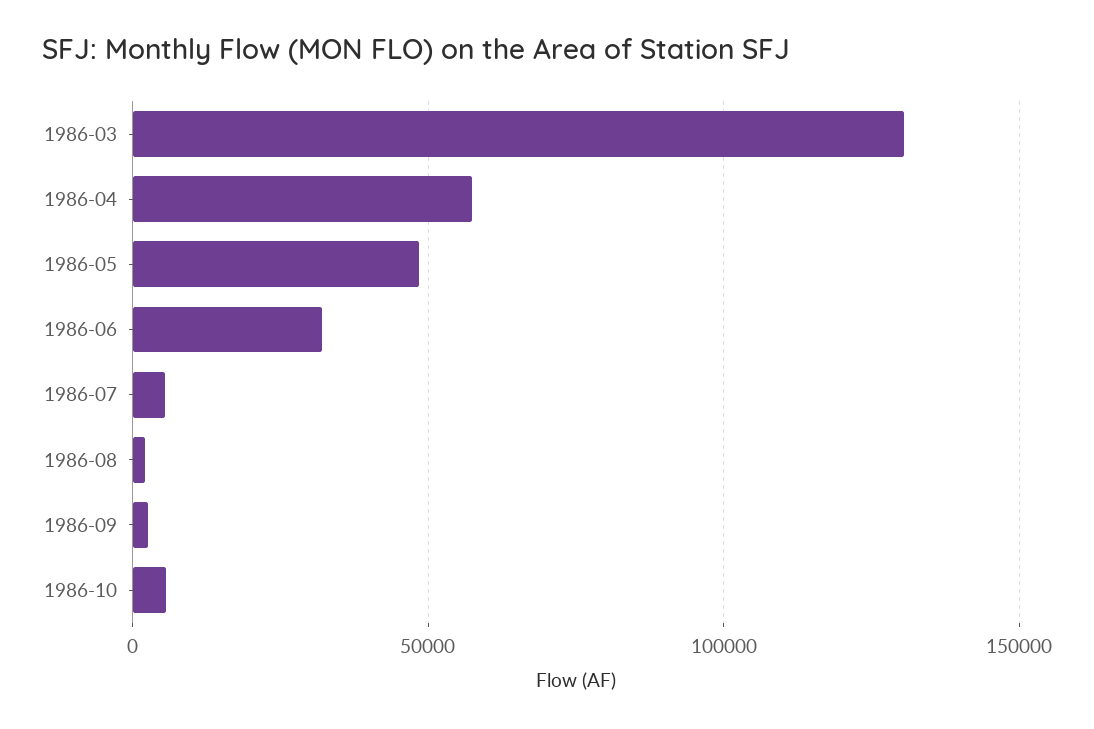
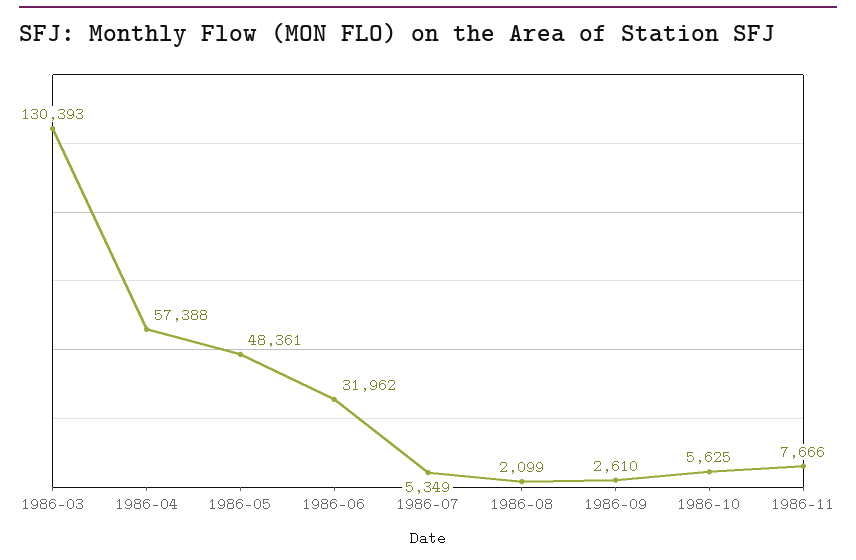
1986-11: none -> 7666

